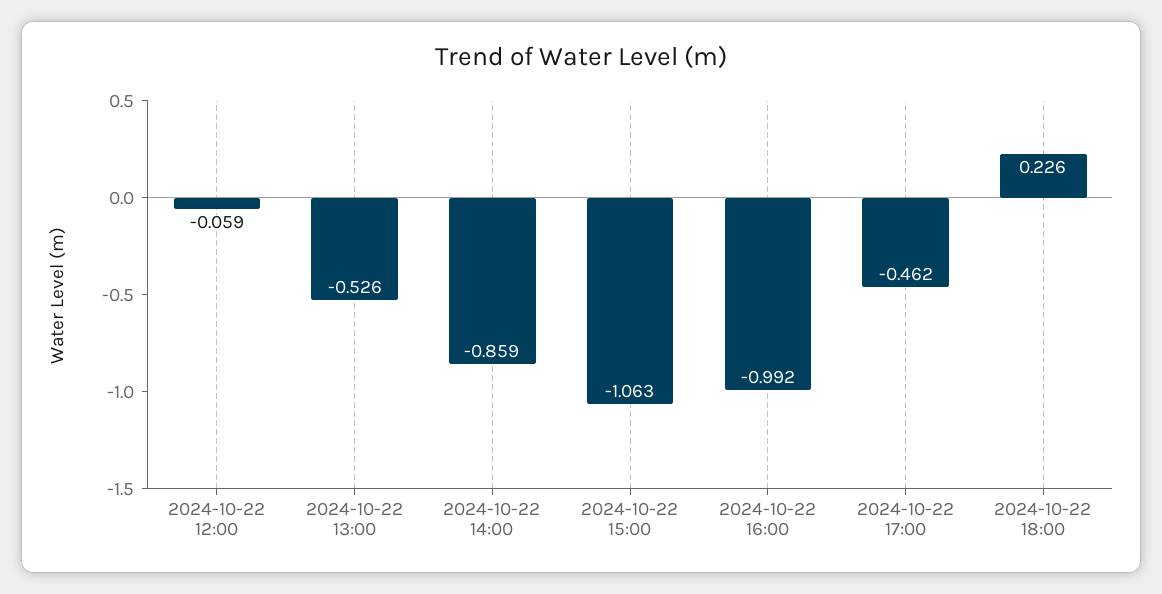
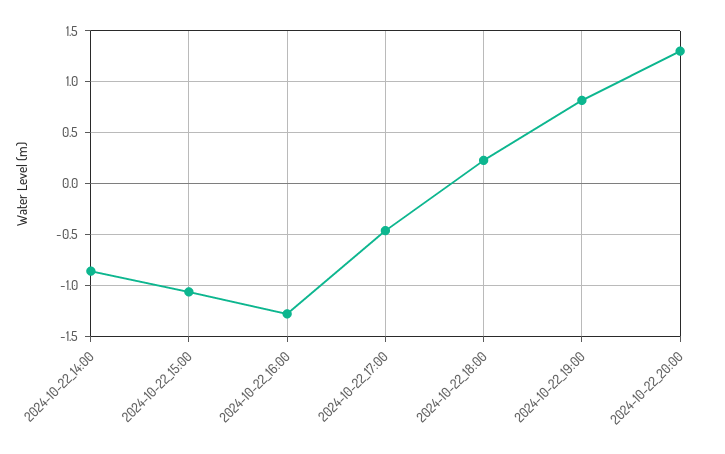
2024-10-22 12:00: -0.059 -> none
2024-10-22 13:00: -0.526 -> none
2024-10-22 16:00: -0.992 -> -1.3
2024-10-22_19:00: none -> 0.8
2024-10-22_20:00: none -> 1.3

